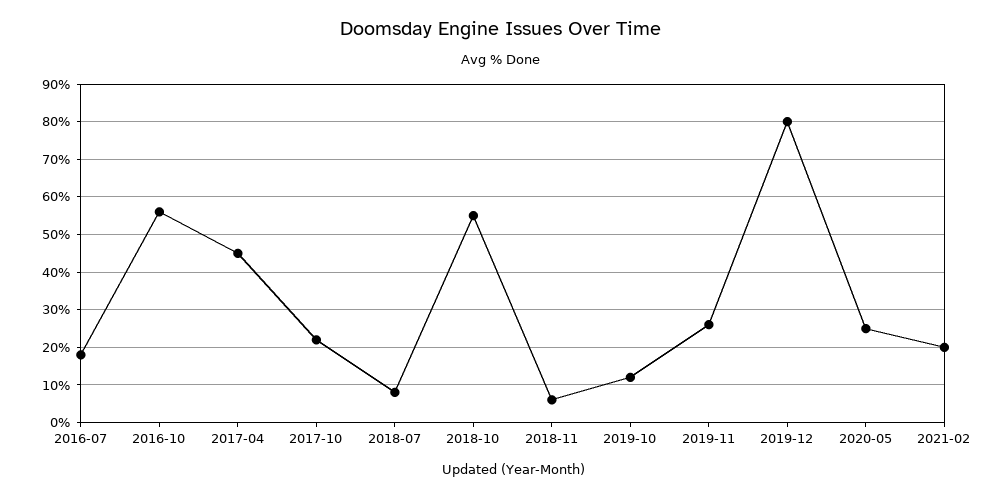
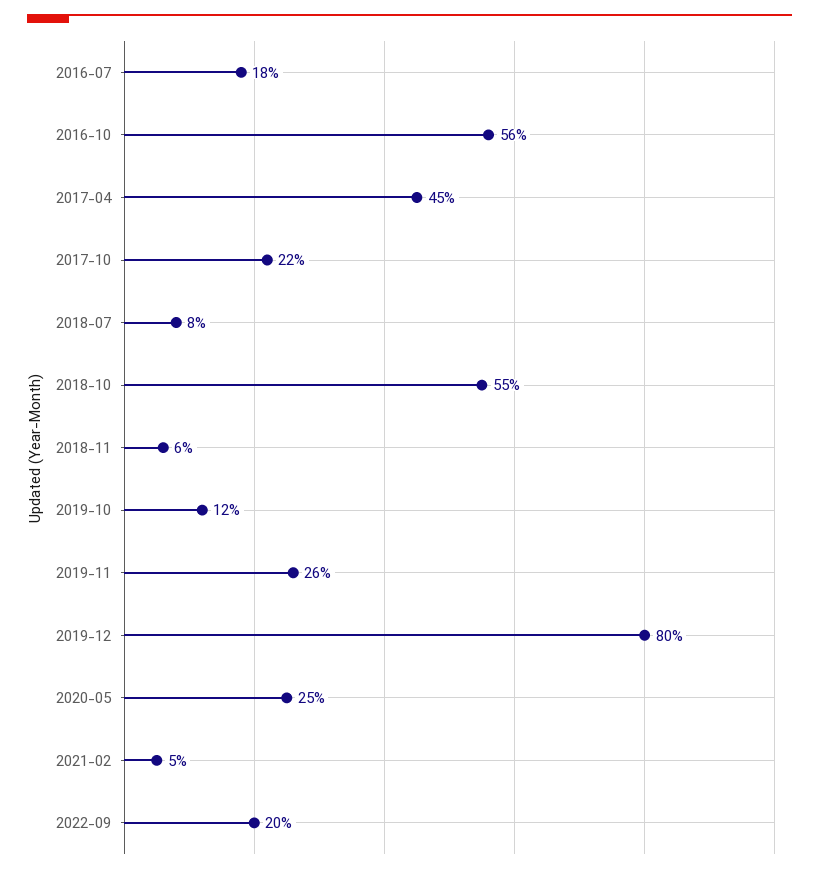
2021-02: 20 -> 5
2022-09: none -> 20

